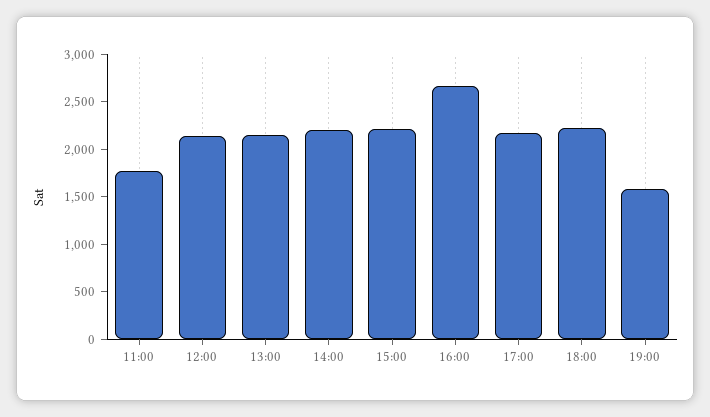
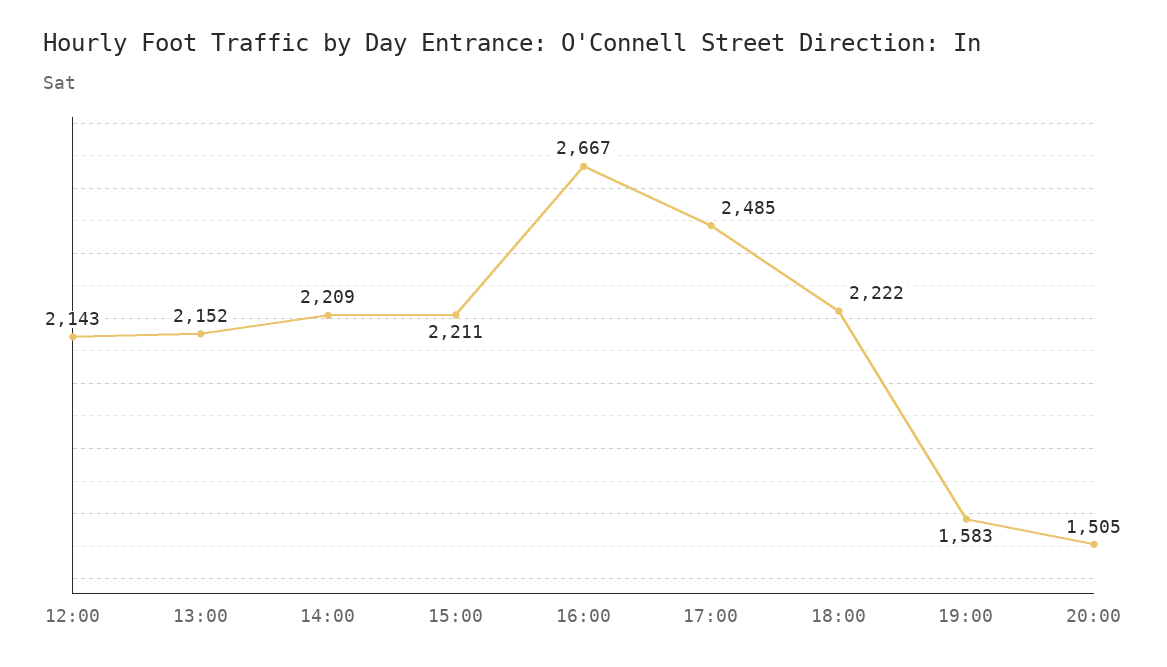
11:00: 1800 -> none
17:00: 2200 -> 2485
20:00: none -> 1505

